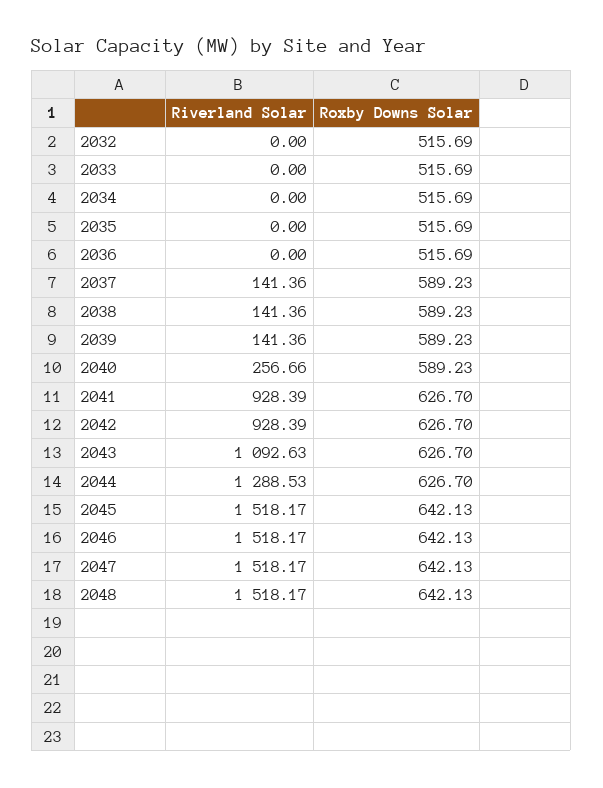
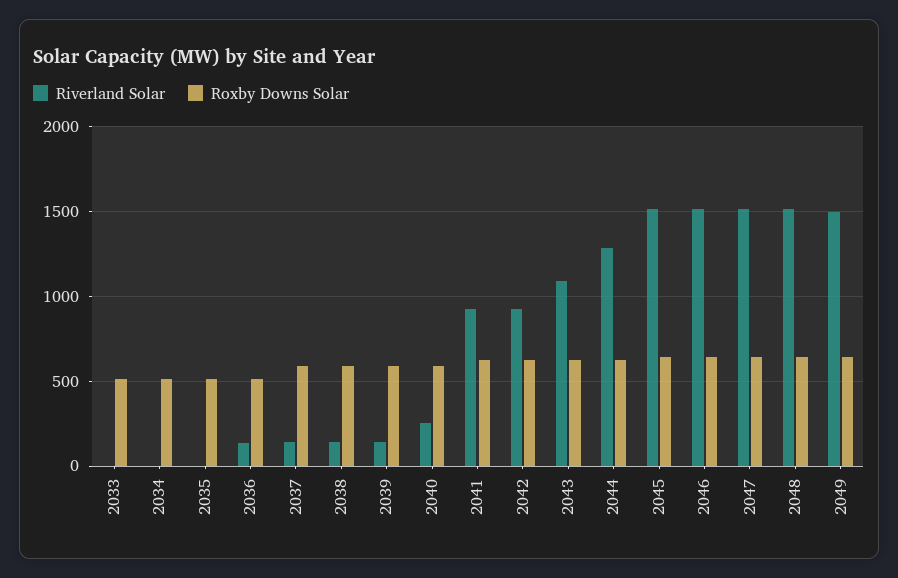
Riverland Solar, 2032: 0 -> none
Roxby Downs Solar, 2032: 515.69 -> none
Riverland Solar, 2036: 0 -> 150
Riverland Solar, 2049: none -> 1500
Roxby Downs Solar, 2049: none -> 650

